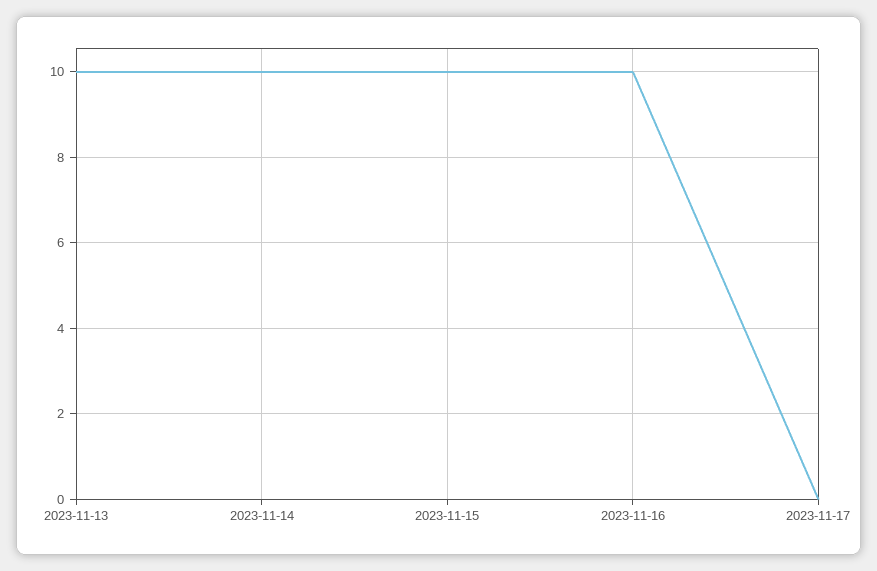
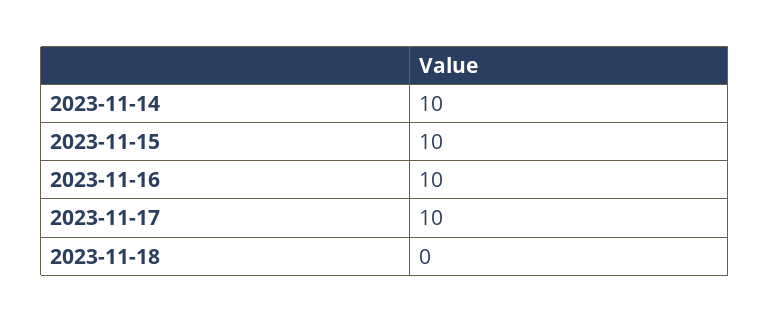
2023-11-13: 10 -> none
2023-11-17: 0 -> 10
2023-11-18: none -> 0

